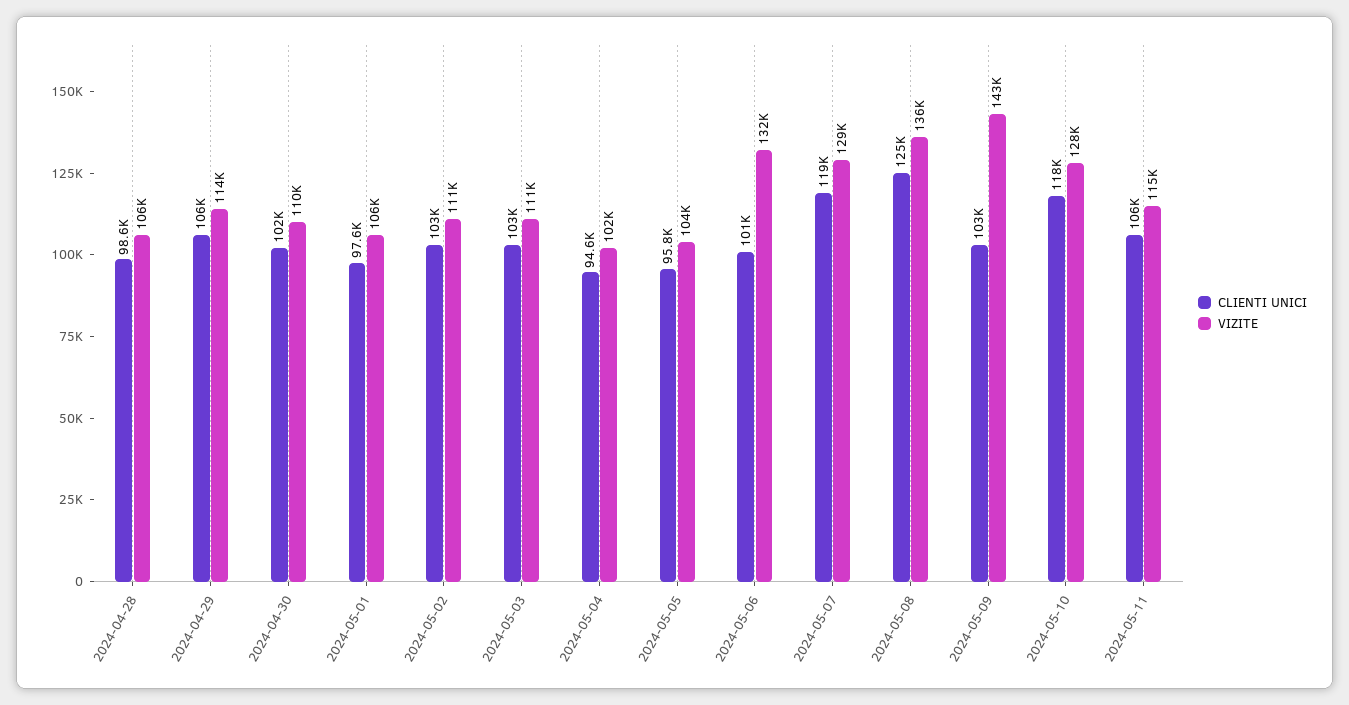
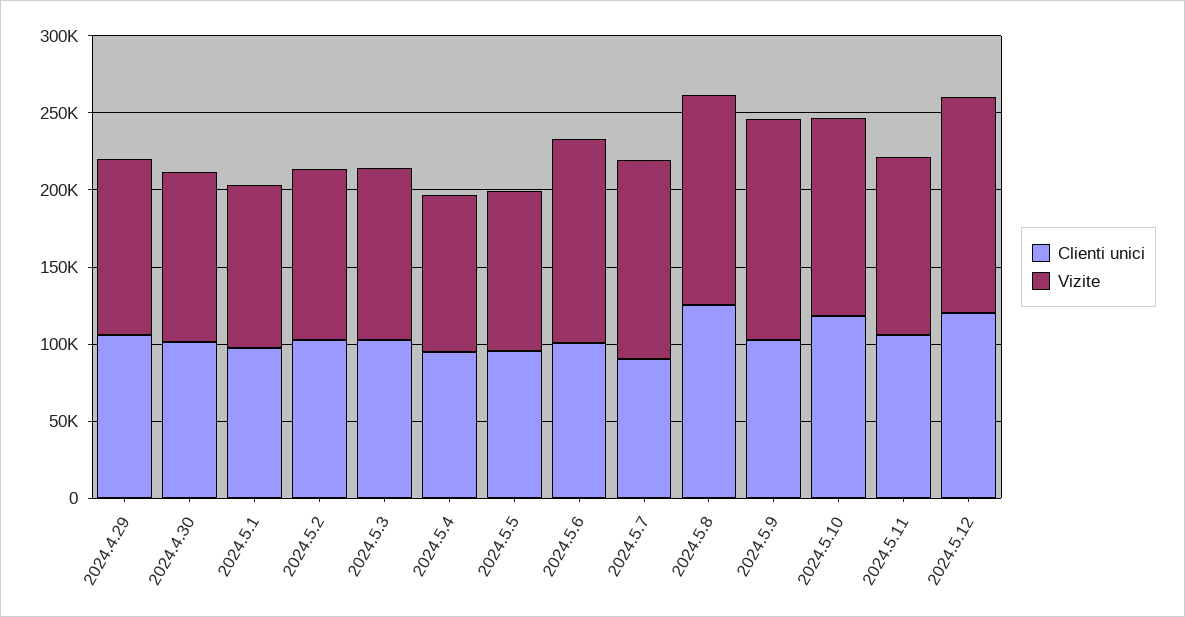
CLIENTI UNICI, 2024-04-28: 98600 -> none
VIZITE, 2024-04-28: 106000 -> none
CLIENTI UNICI, 2024-05-07: 119000 -> 90000
CLIENTI UNICI, 2024.5.12: none -> 120000
VIZITE, 2024.5.12: none -> 140000

